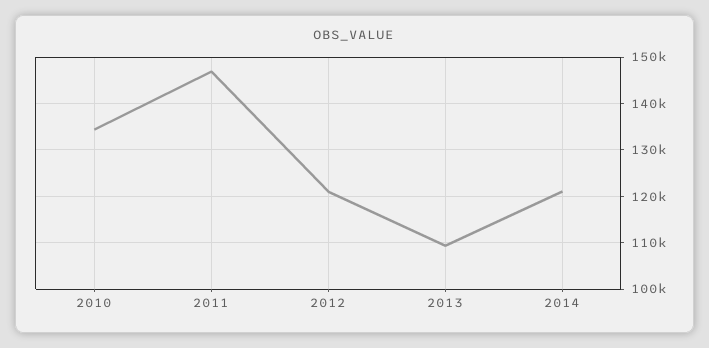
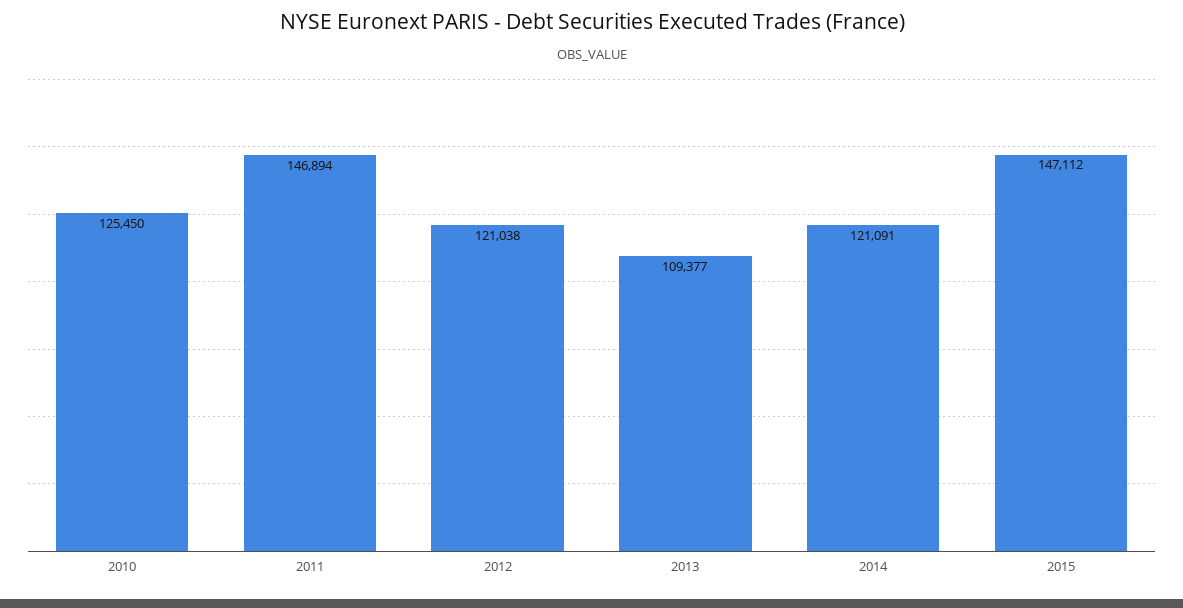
2010: 134000 -> 125450
2015: none -> 147112

